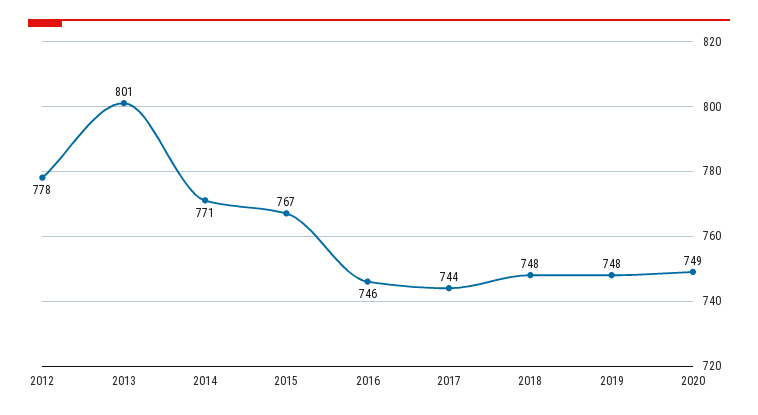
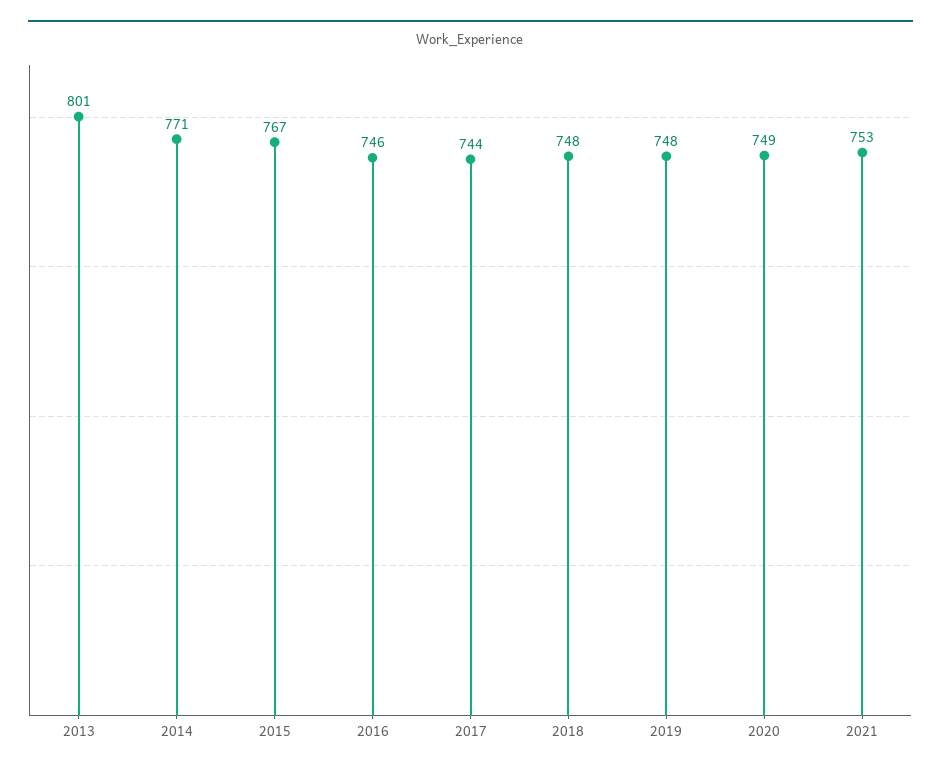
2012: 778 -> none
2021: none -> 753

